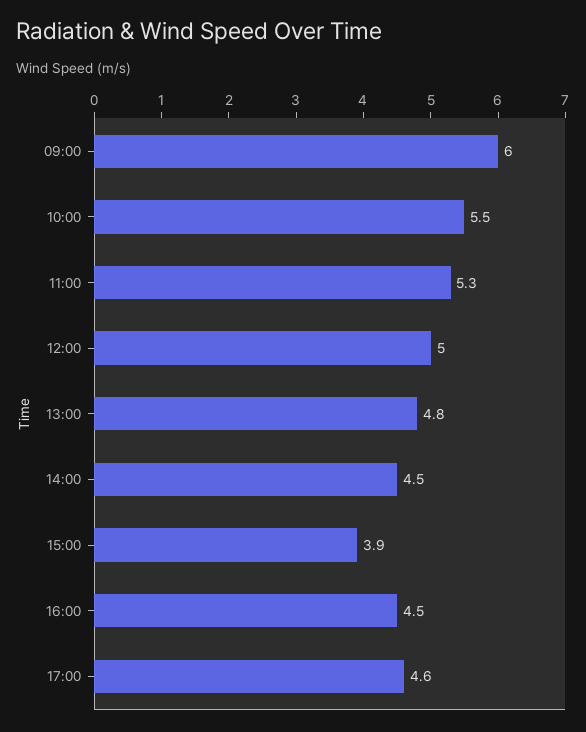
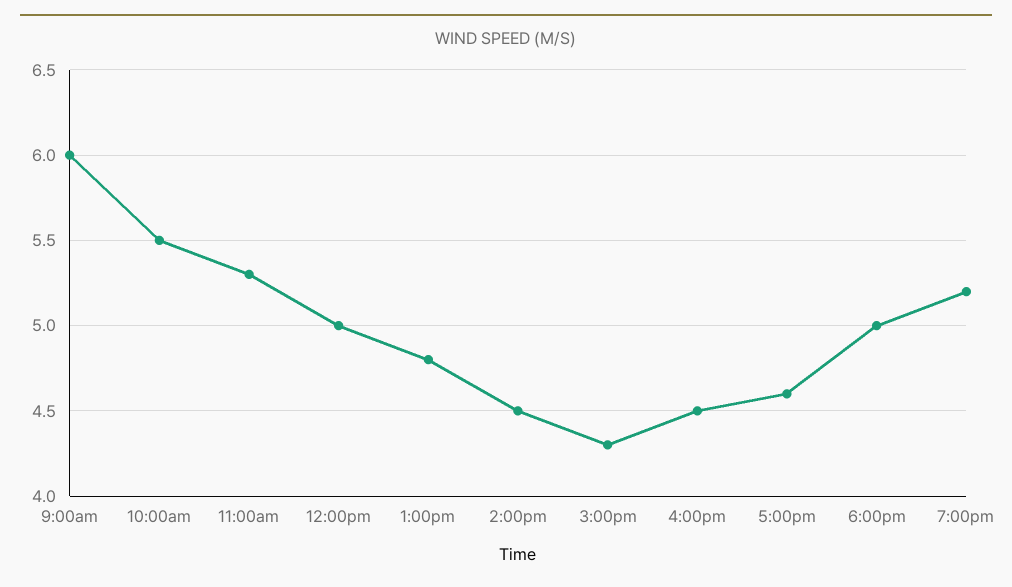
15:00: 3.9 -> 4.3
6:00pm: none -> 5
7:00pm: none -> 5.2

